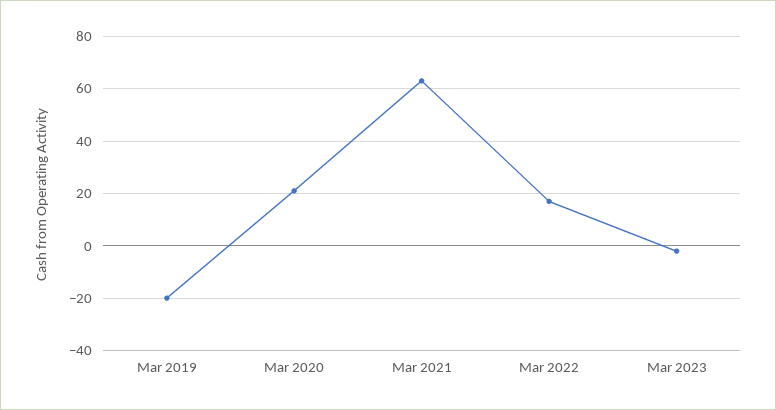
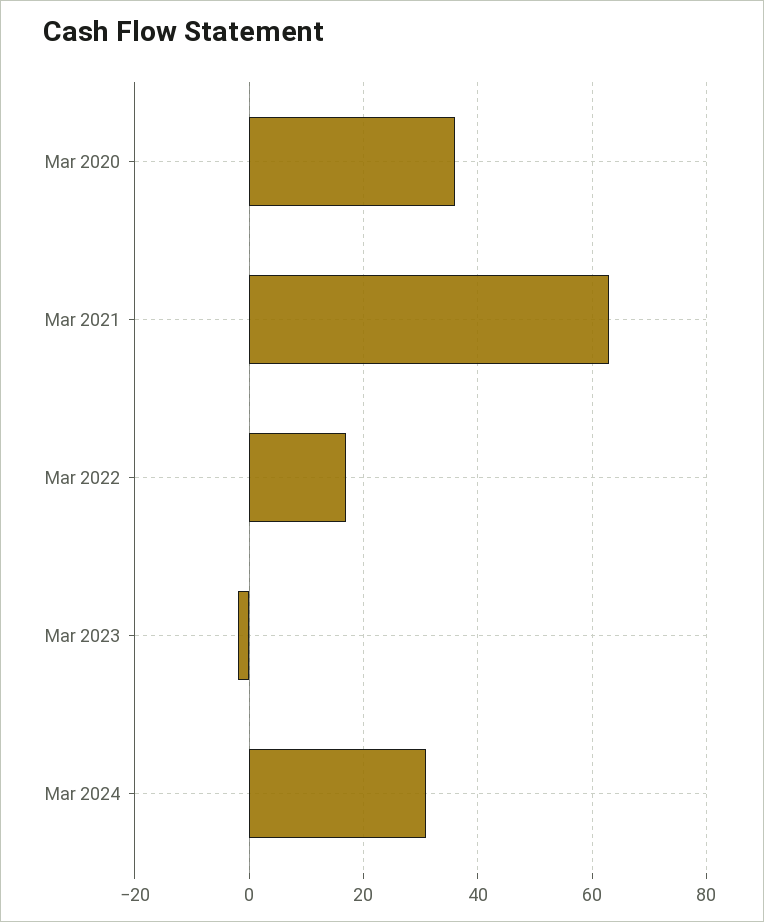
Mar 2019: -20 -> none
Mar 2020: 20 -> 35
Mar 2024: none -> 30

